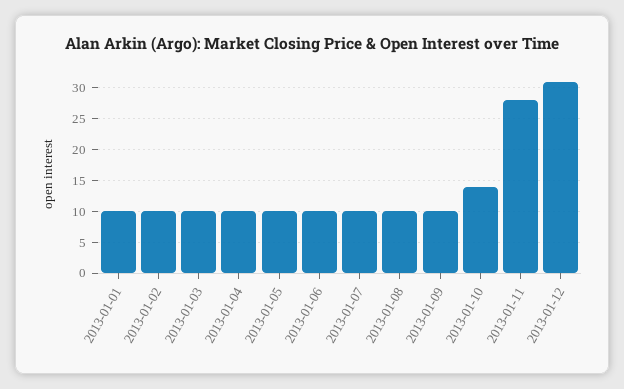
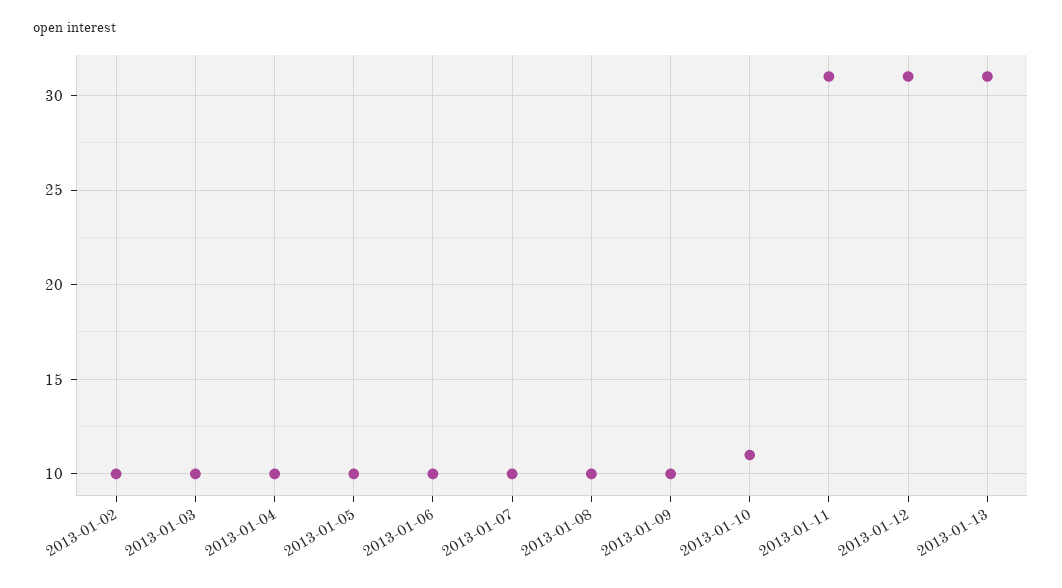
2013-01-01: 10 -> none
2013-01-10: 14 -> 11
2013-01-11: 28 -> 31
2013-01-13: none -> 31

